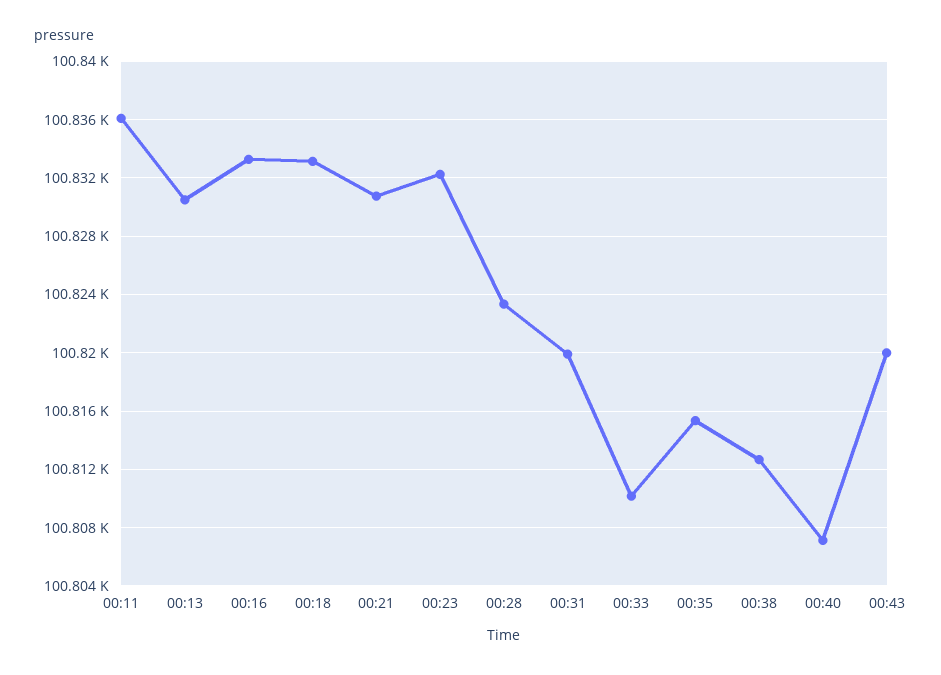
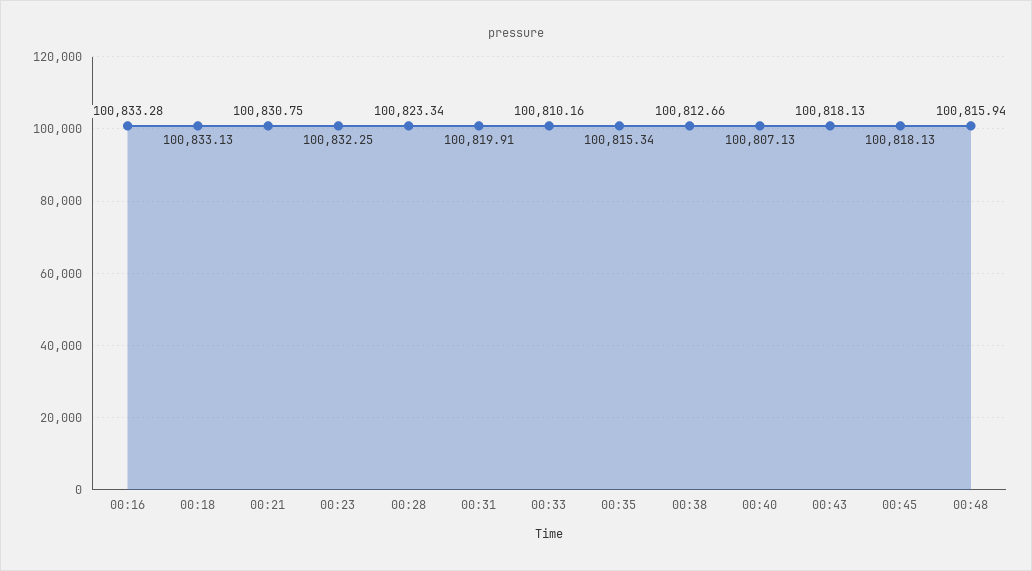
00:11: 100836 -> none
00:13: 100830.5 -> none
00:43: 100820 -> 100818.13
00:45: none -> 100818.13
00:48: none -> 100815.94

